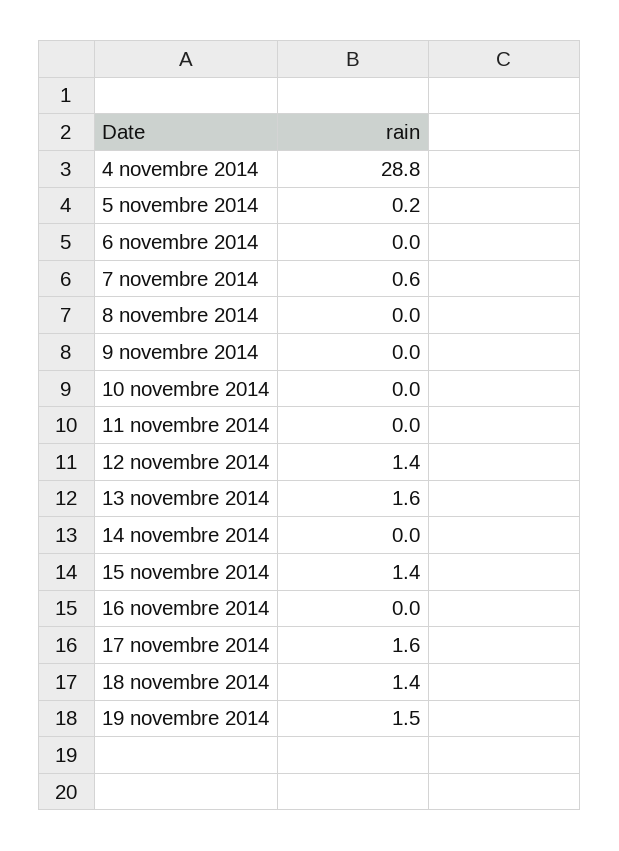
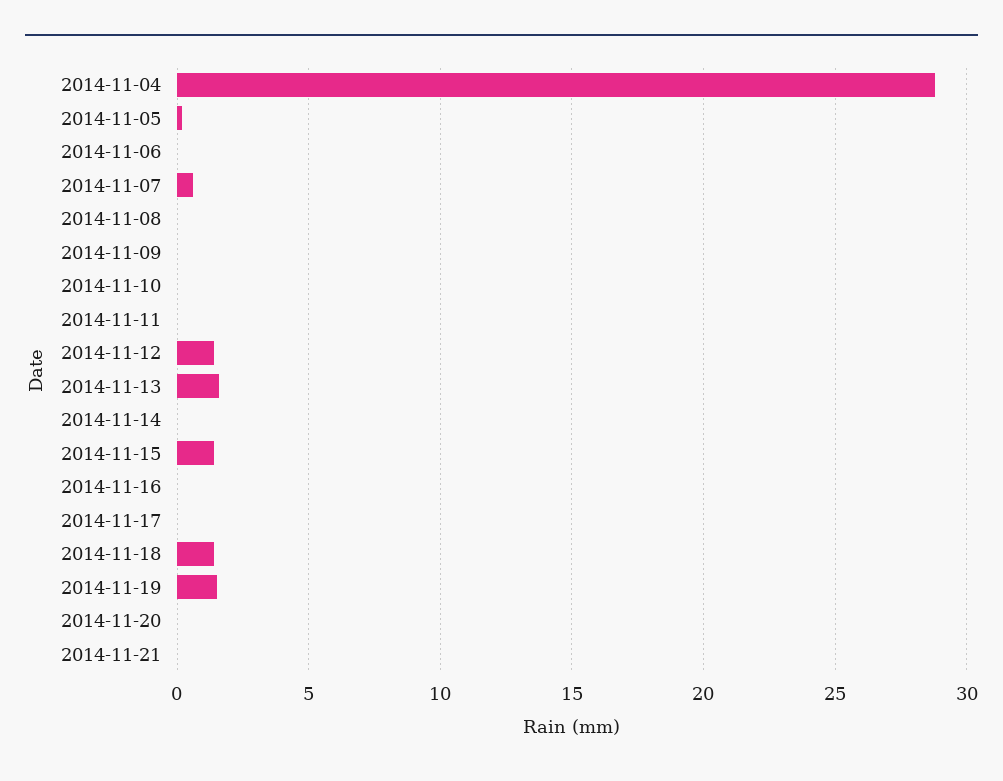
17 novembre 2014: 1.6 -> 0
2014-11-20: none -> 0
2014-11-21: none -> 0

